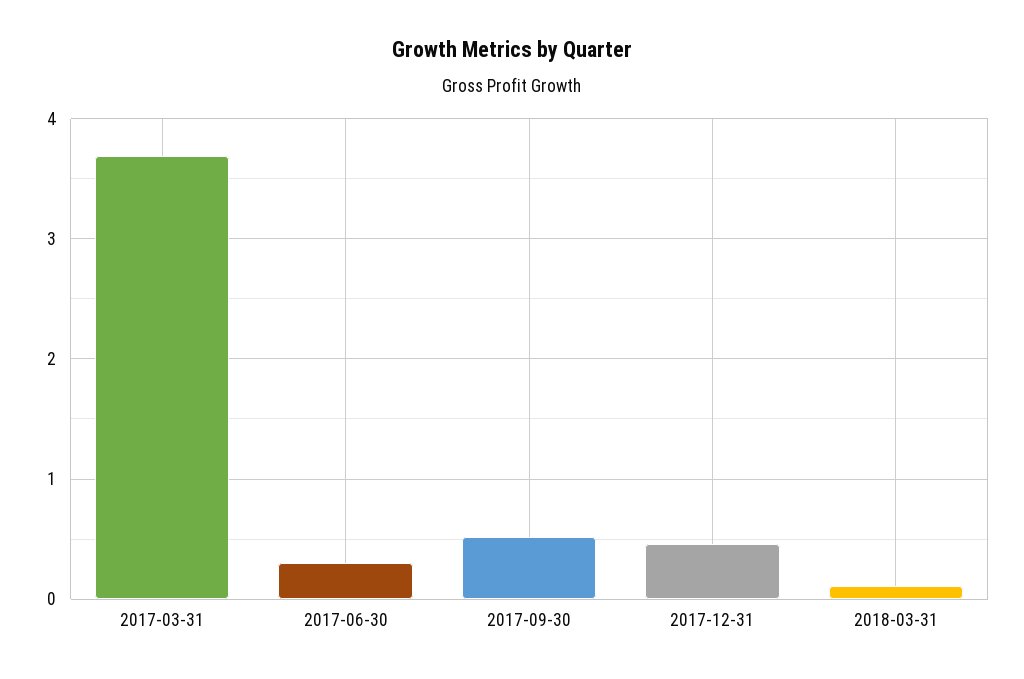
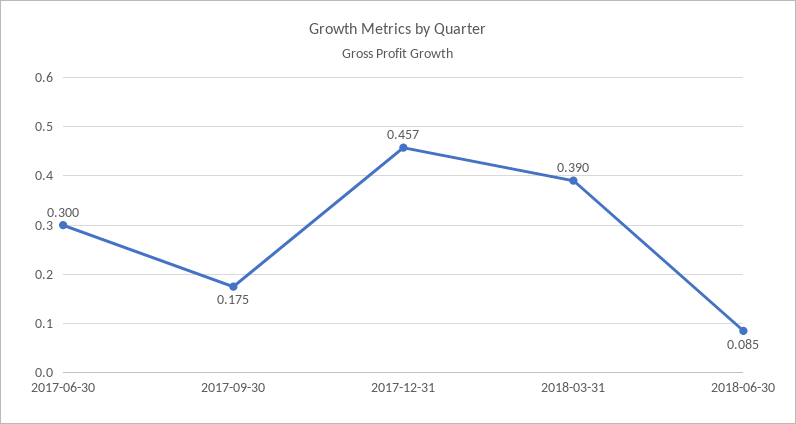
2017-03-31: 3.7 -> none
2017-09-30: 0.5 -> 0.175
2018-03-31: 0.1 -> 0.39
2018-06-30: none -> 0.085

